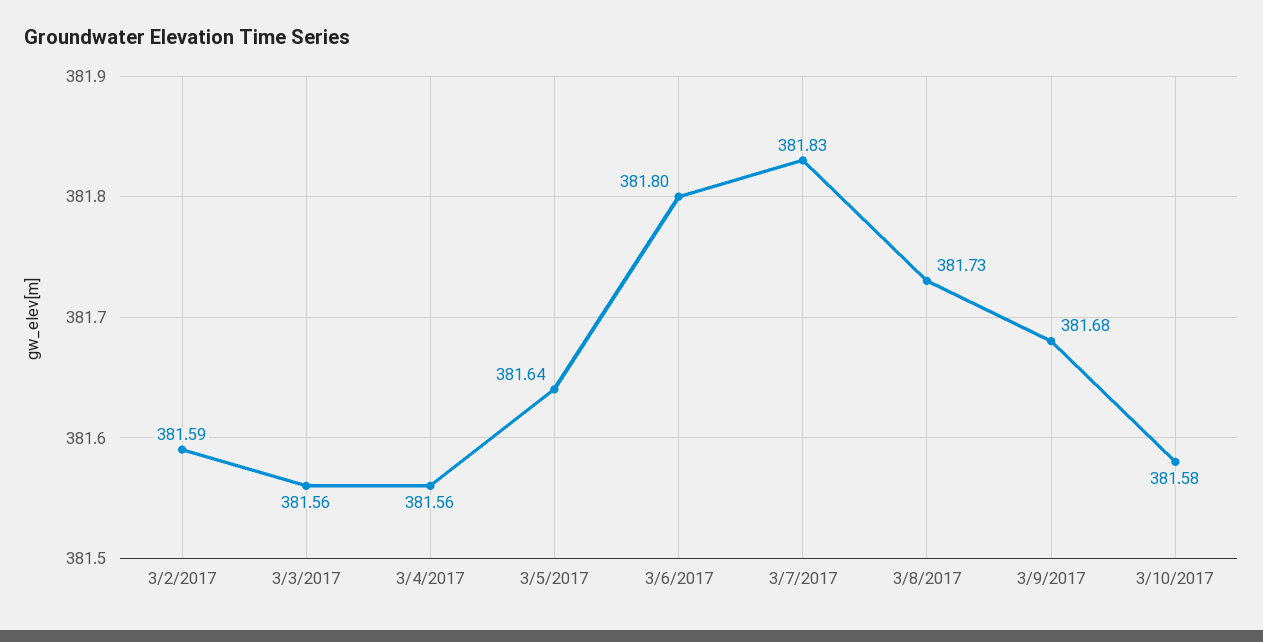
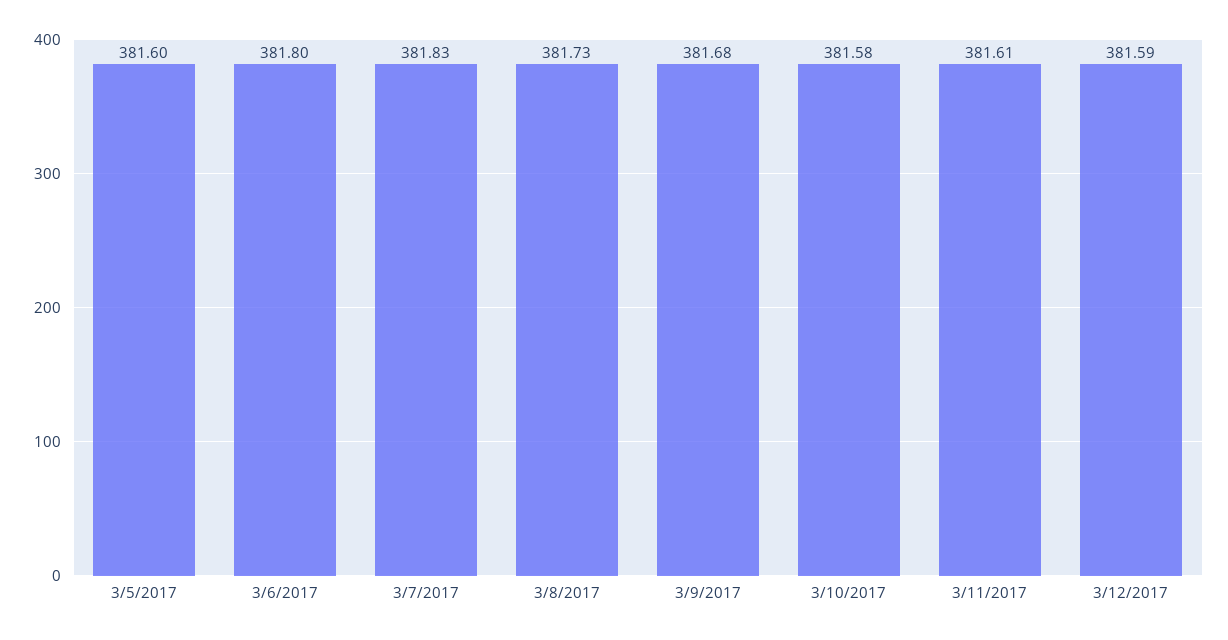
3/2/2017: 381.59 -> none
3/3/2017: 381.56 -> none
3/4/2017: 381.56 -> none
3/5/2017: 381.64 -> 381.6
3/11/2017: none -> 381.61
3/12/2017: none -> 381.59

